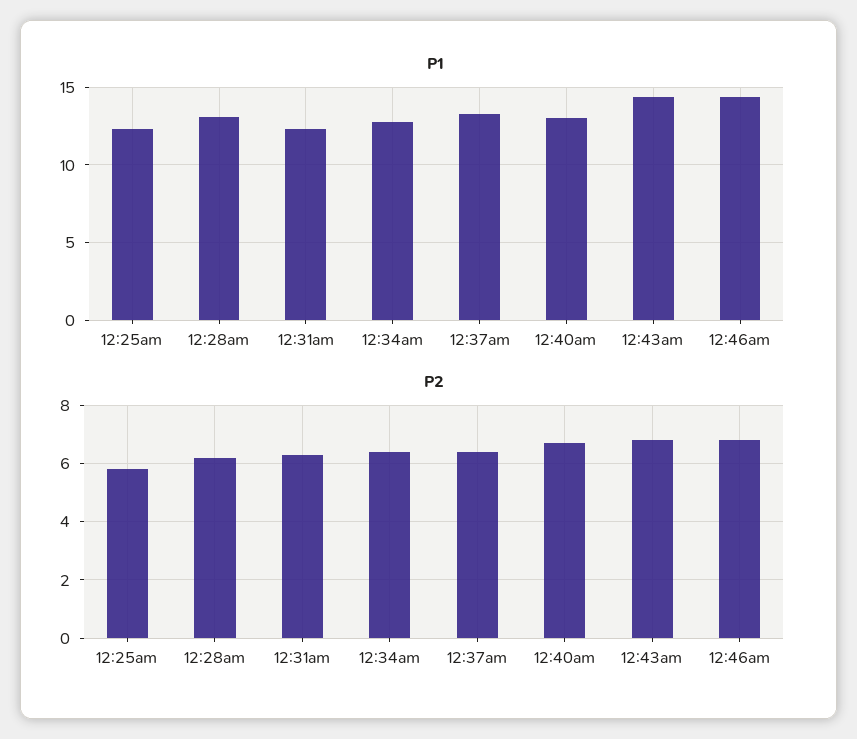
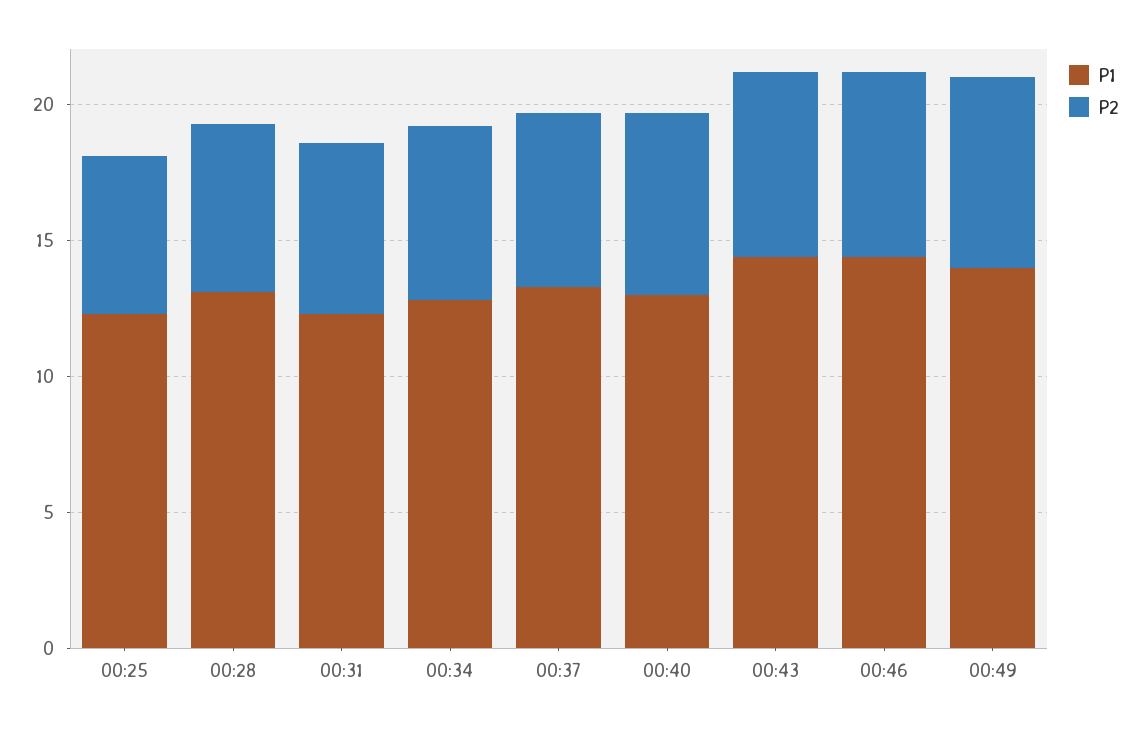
P1, 00:49: none -> 14
P2, 00:49: none -> 7

